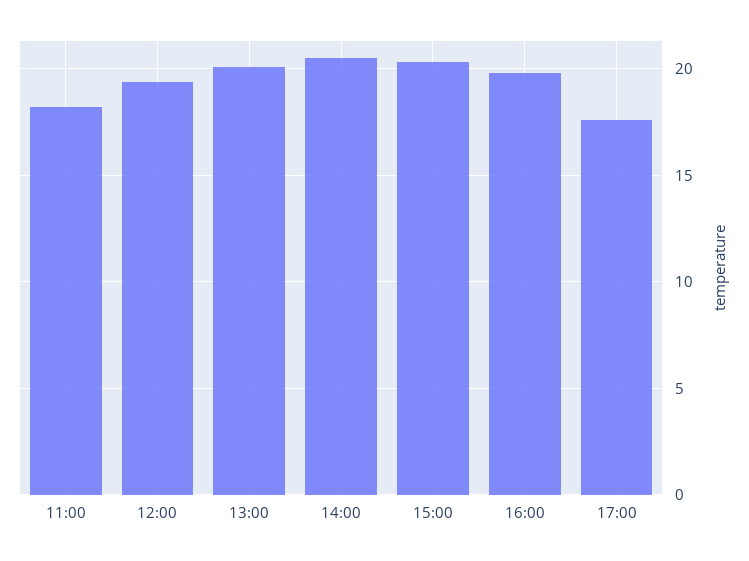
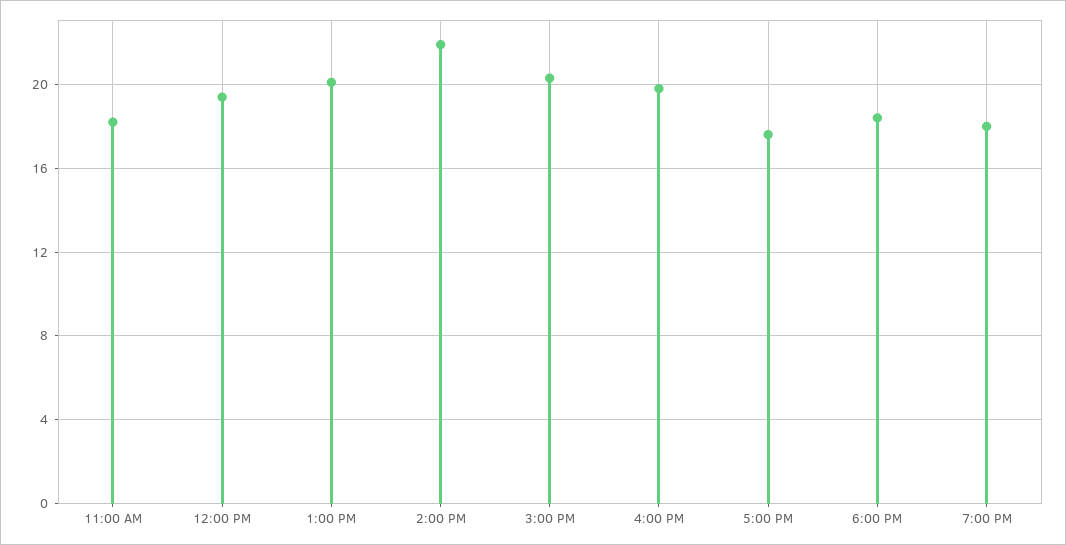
14:00: 20.5 -> 22
6:00 PM: none -> 18.5
7:00 PM: none -> 18

